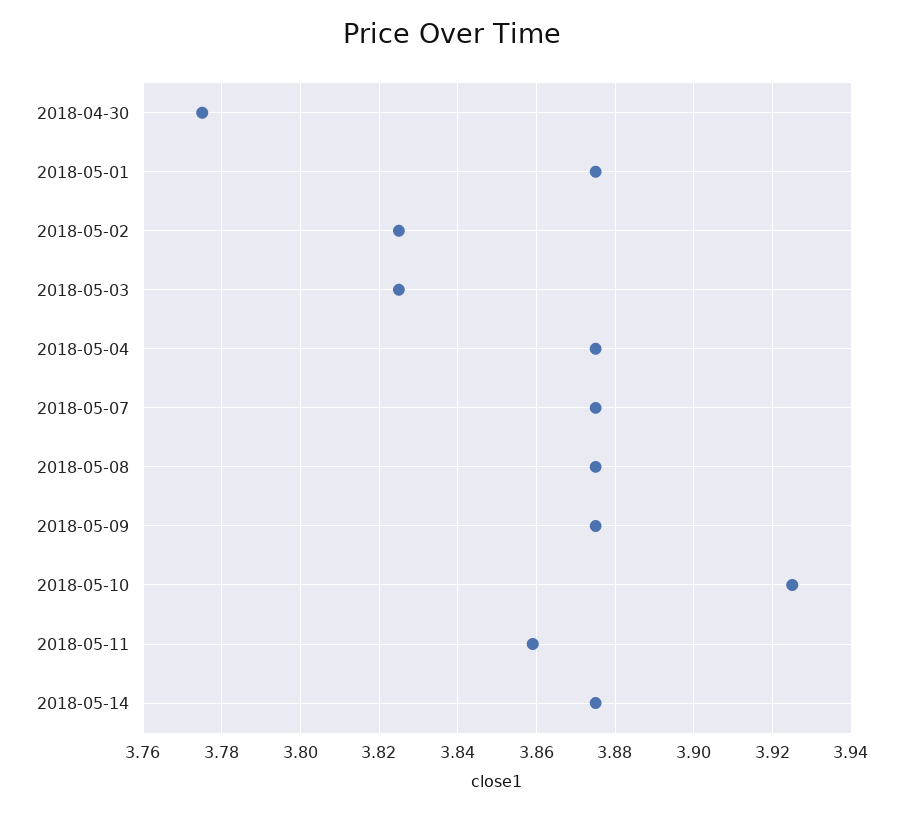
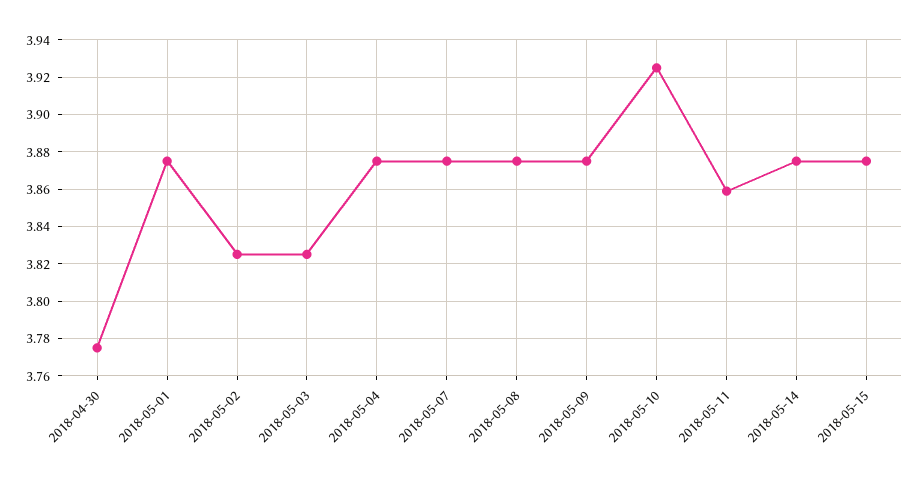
2018-05-15: none -> 3.875

